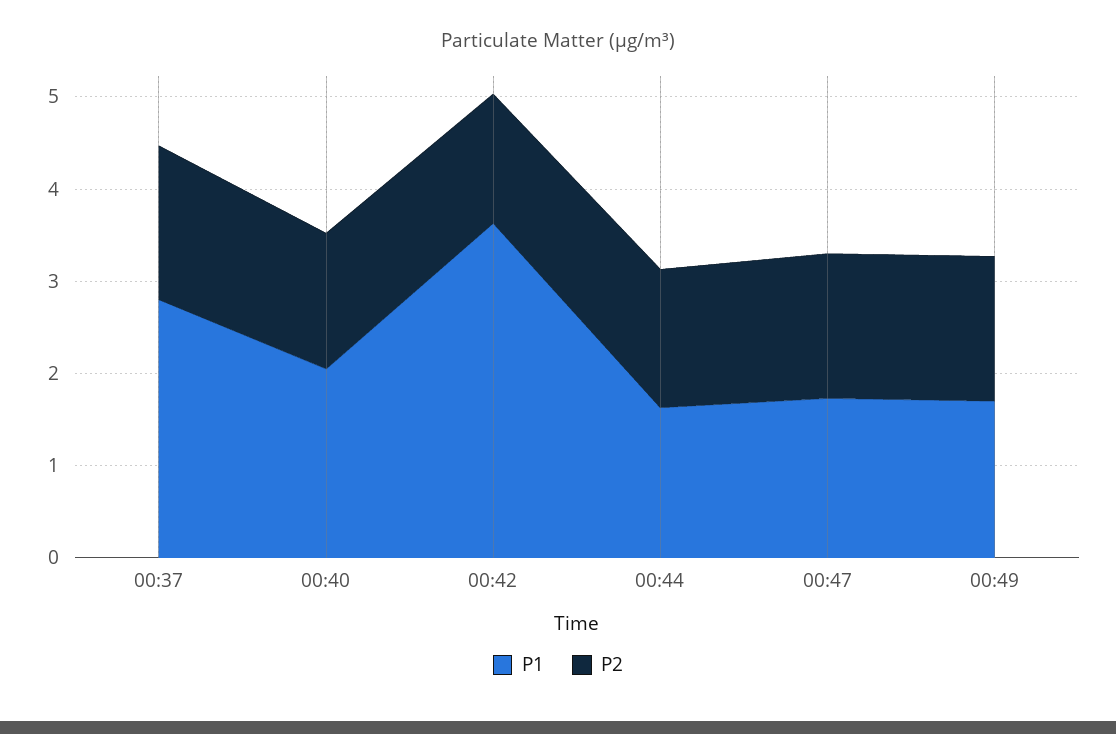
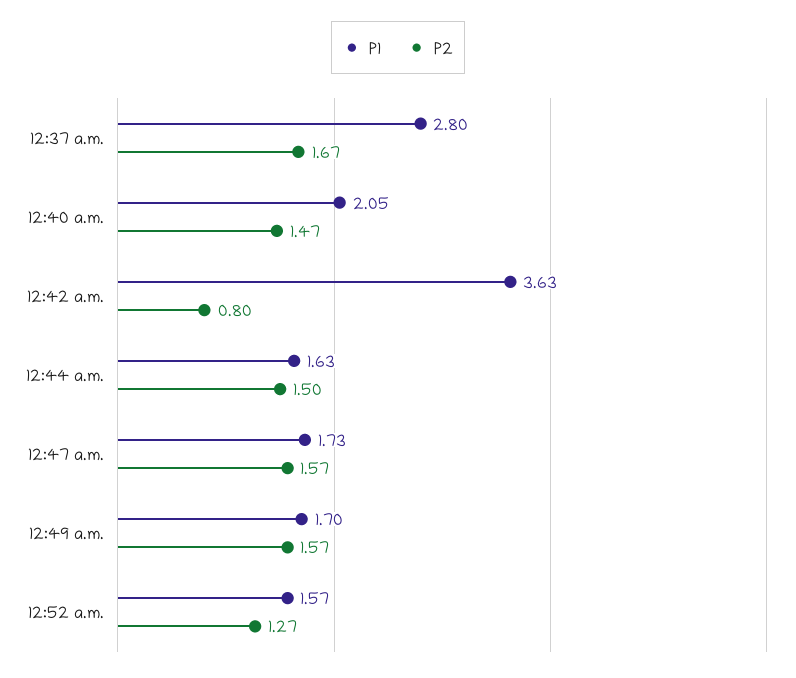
P2, 00:42: 1.4 -> 0.8
P1, 12:52 a.m.: none -> 1.57
P2, 12:52 a.m.: none -> 1.27

